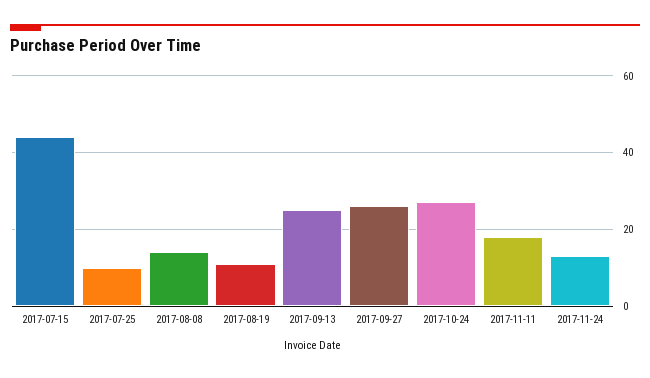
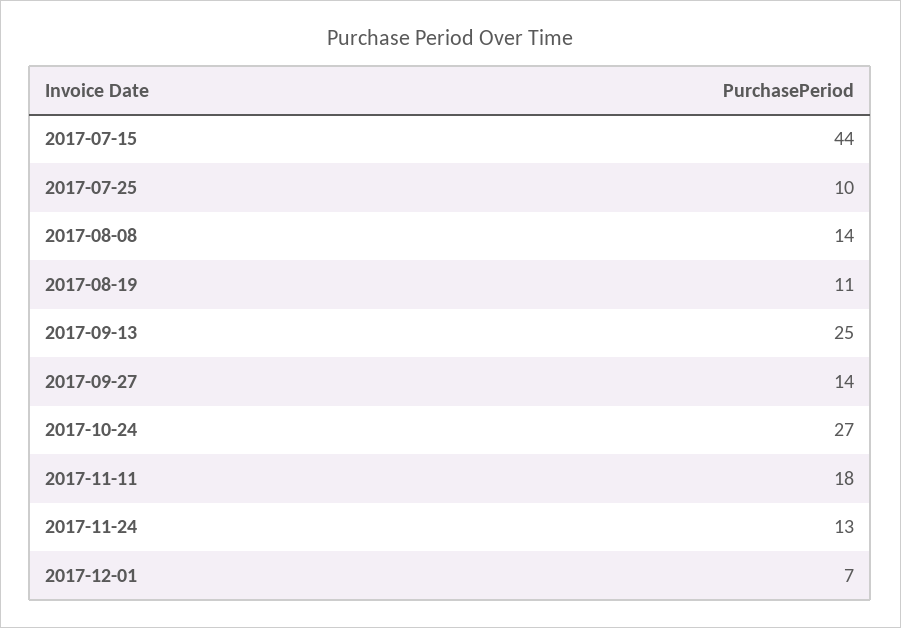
2017-09-27: 25 -> 14
2017-12-01: none -> 7

